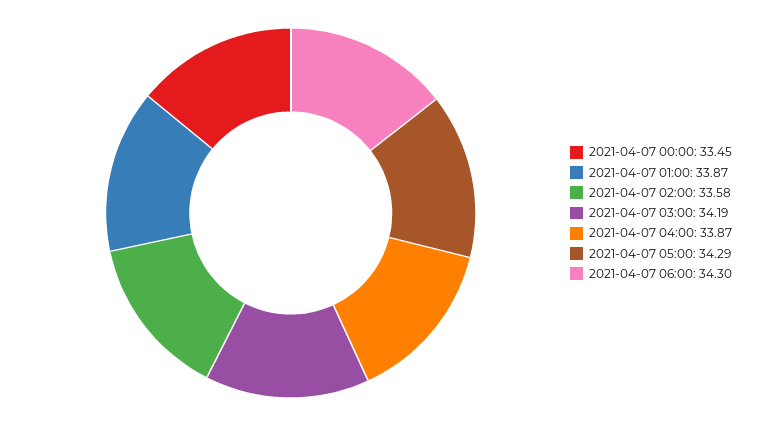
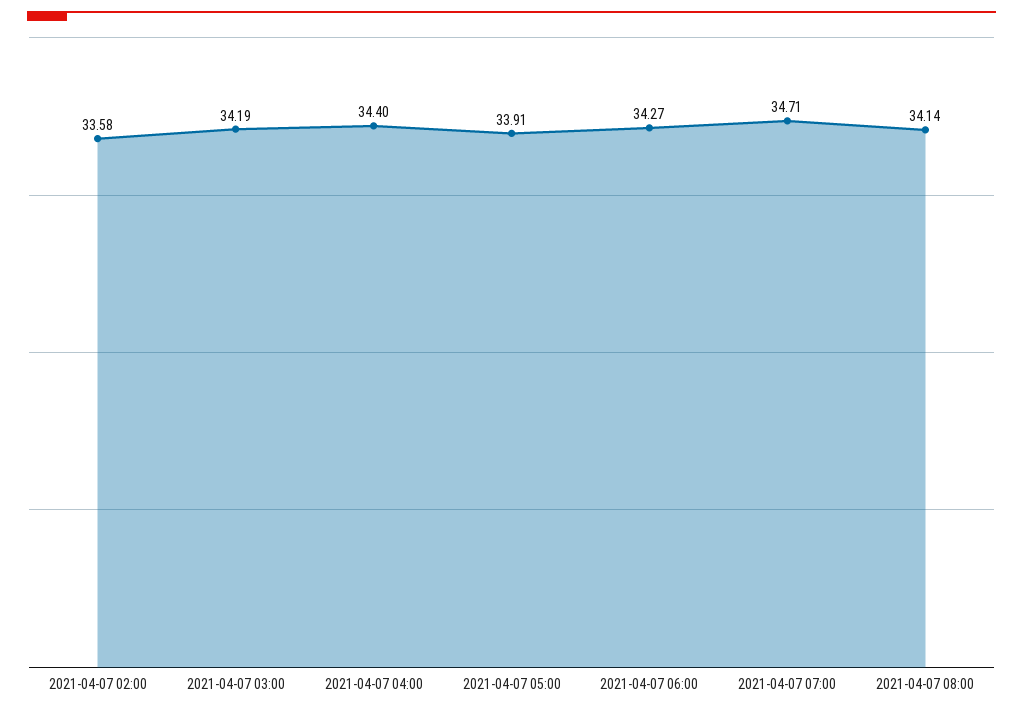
2021-04-07 00:00: 33.45 -> none
2021-04-07 01:00: 33.87 -> none
2021-04-07 04:00: 33.87 -> 34.4
2021-04-07 05:00: 34.29 -> 33.91
2021-04-07 06:00: 34.3 -> 34.27
2021-04-07 07:00: none -> 34.71
2021-04-07 08:00: none -> 34.14

